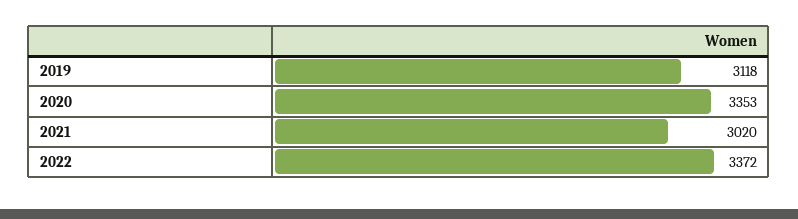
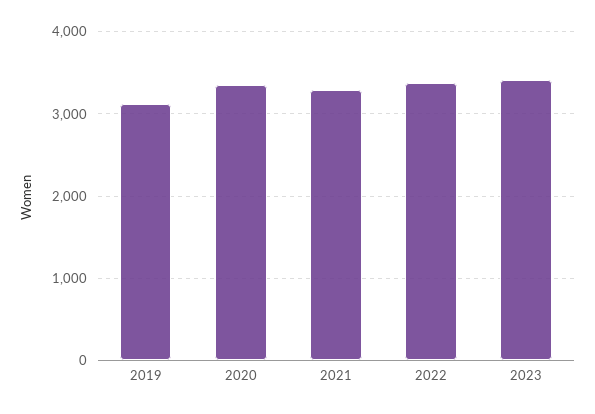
2021: 3020 -> 3300
2023: none -> 3400

